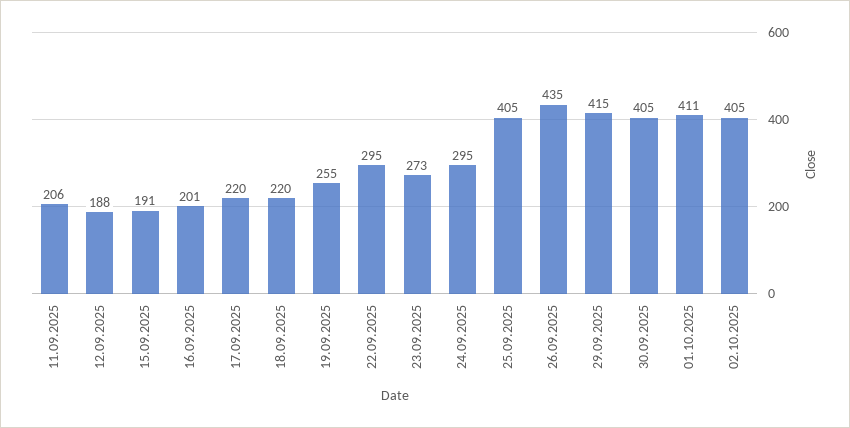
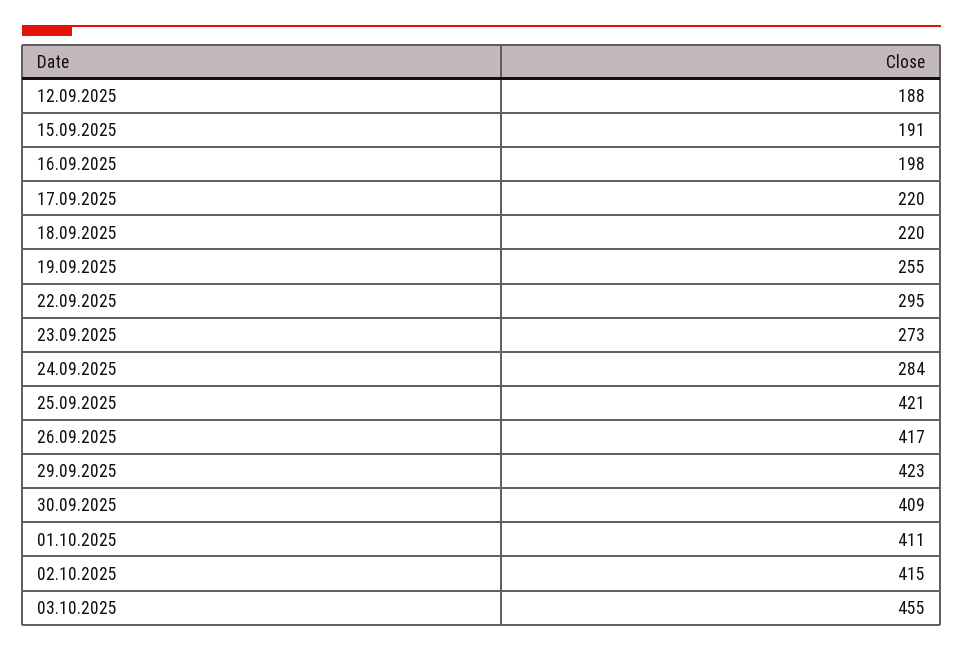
11.09.2025: 206 -> none
16.09.2025: 201 -> 198
24.09.2025: 295 -> 284
25.09.2025: 405 -> 421
26.09.2025: 435 -> 417
29.09.2025: 415 -> 423
30.09.2025: 405 -> 409
02.10.2025: 405 -> 415
03.10.2025: none -> 455

